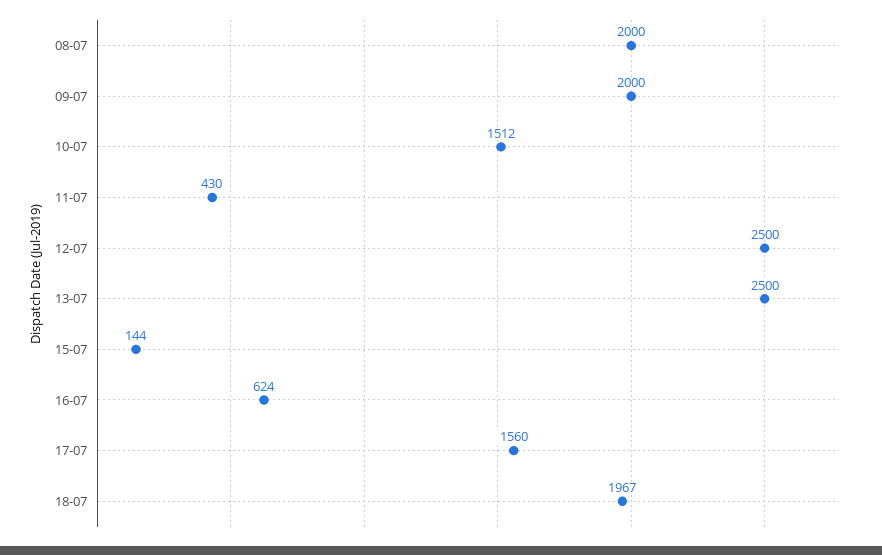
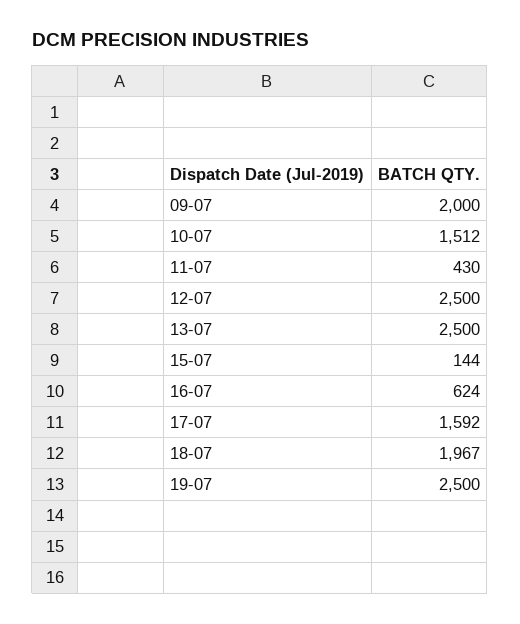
08-07: 2000 -> none
17-07: 1560 -> 1592
19-07: none -> 2500

